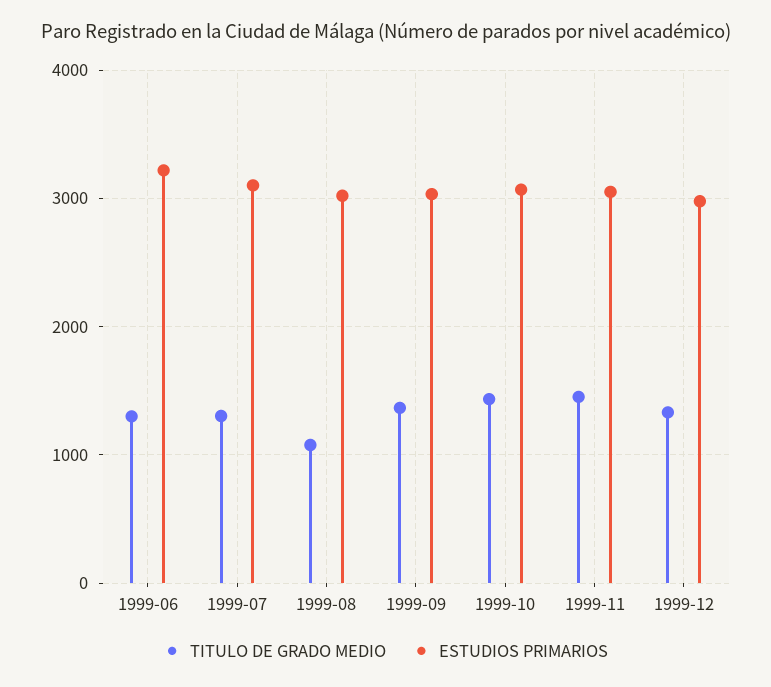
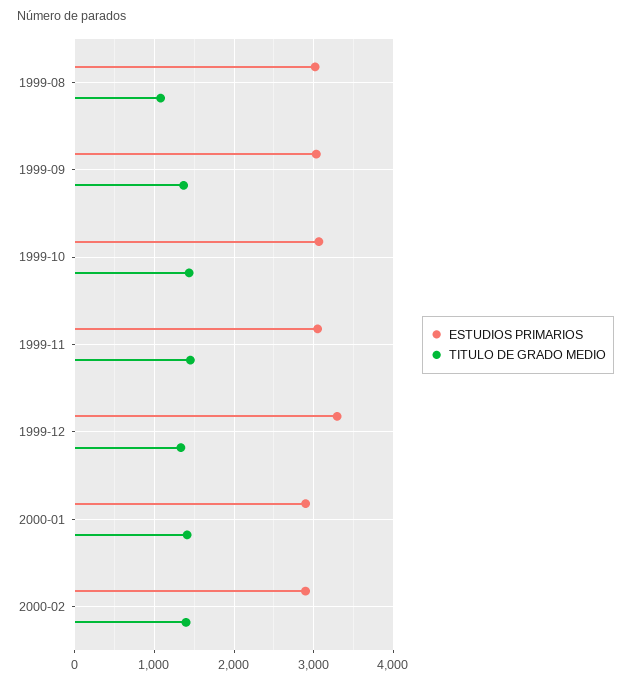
TITULO DE GRADO MEDIO, 1999-06: 1300 -> none
ESTUDIOS PRIMARIOS, 1999-06: 3200 -> none
TITULO DE GRADO MEDIO, 1999-07: 1300 -> none
ESTUDIOS PRIMARIOS, 1999-07: 3100 -> none
ESTUDIOS PRIMARIOS, 1999-12: 3000 -> 3300
ESTUDIOS PRIMARIOS, 2000-01: none -> 2900
TITULO DE GRADO MEDIO, 2000-01: none -> 1400
ESTUDIOS PRIMARIOS, 2000-02: none -> 2900
TITULO DE GRADO MEDIO, 2000-02: none -> 1400

